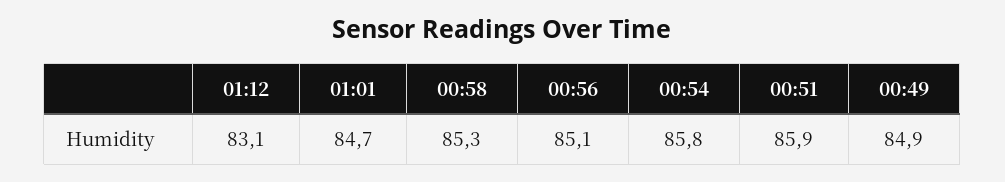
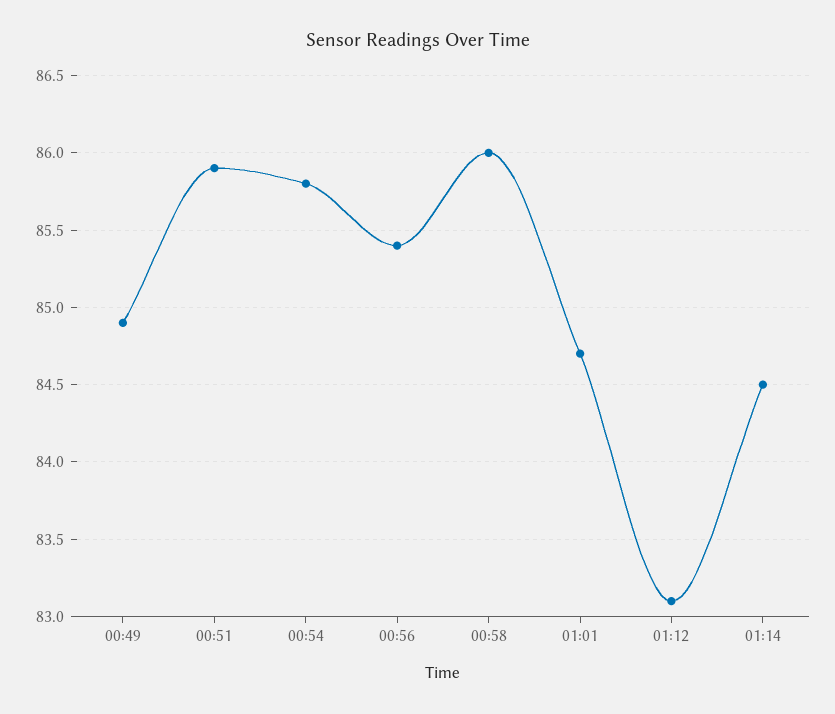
00:58: 85.3 -> 86
00:56: 85.1 -> 85.4
01:14: none -> 84.5

